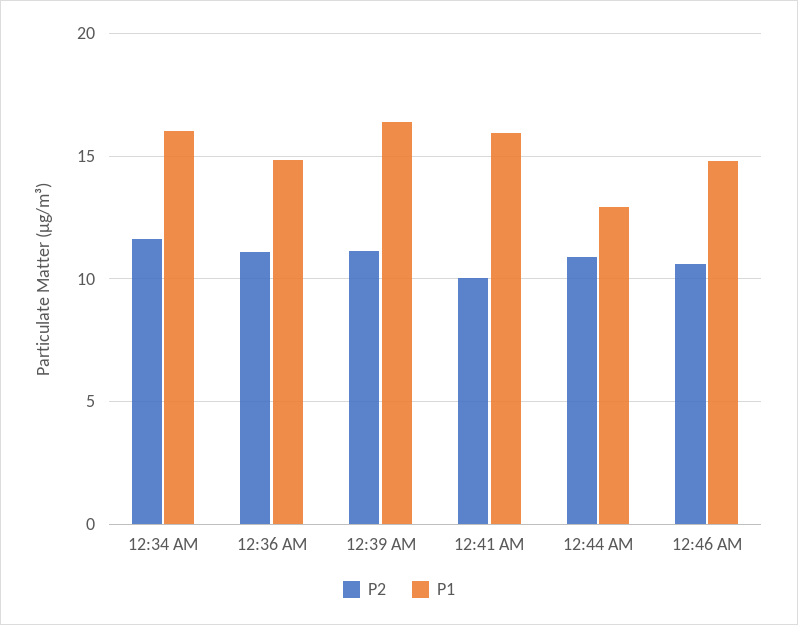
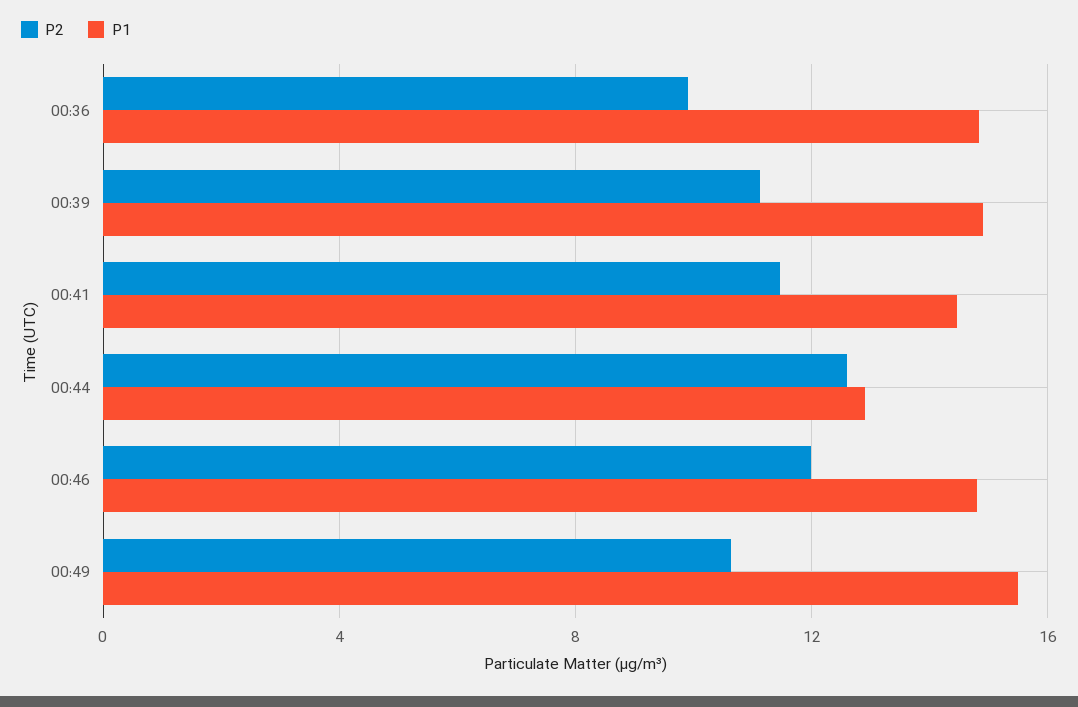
P2, 12:34 AM: 11.5 -> none
P1, 12:34 AM: 16 -> none
P2, 12:36 AM: 11 -> 10
P1, 12:39 AM: 16.5 -> 15
P2, 12:41 AM: 10 -> 11.5
P1, 12:41 AM: 16 -> 14.5
P2, 12:44 AM: 11 -> 12.5
P2, 12:46 AM: 10.5 -> 12
P2, 00:49: none -> 10.5
P1, 00:49: none -> 15.5

